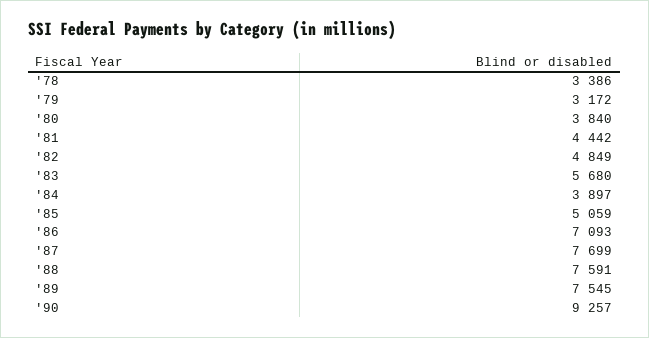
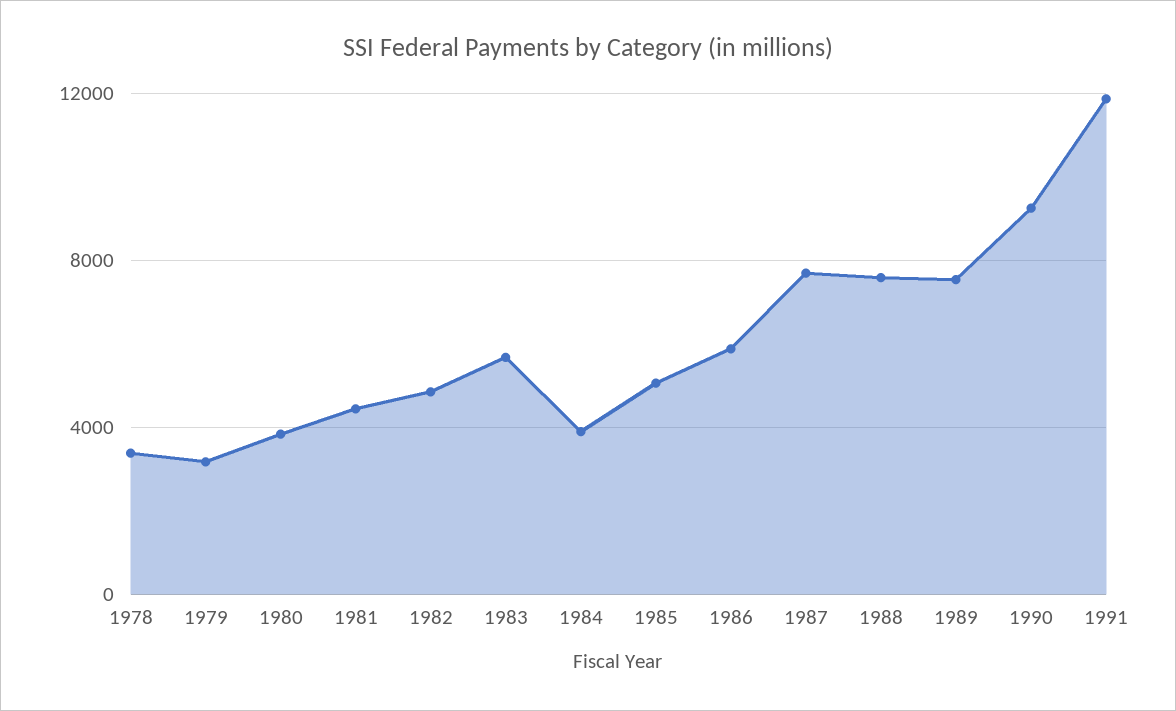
'86: 7093 -> 6000
1991: none -> 12000

